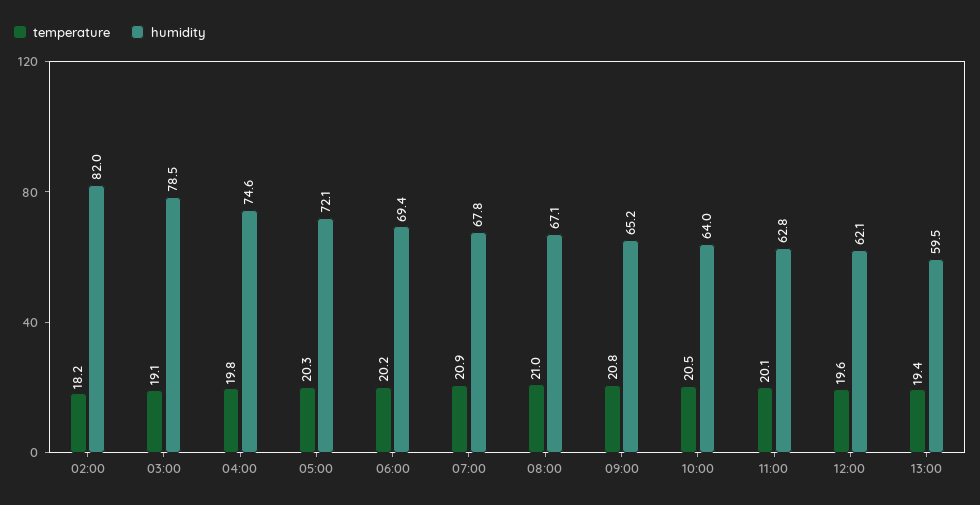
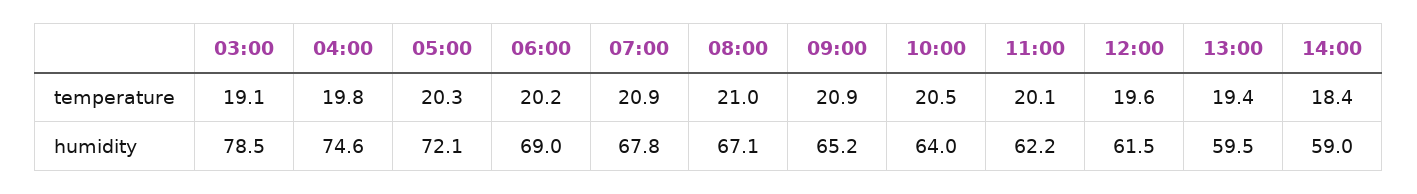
temperature, 02:00: 18.2 -> none
humidity, 02:00: 82 -> none
humidity, 06:00: 69.4 -> 69
temperature, 09:00: 20.8 -> 20.9
humidity, 11:00: 62.8 -> 62.2
humidity, 12:00: 62.1 -> 61.5
temperature, 14:00: none -> 18.4
humidity, 14:00: none -> 59

